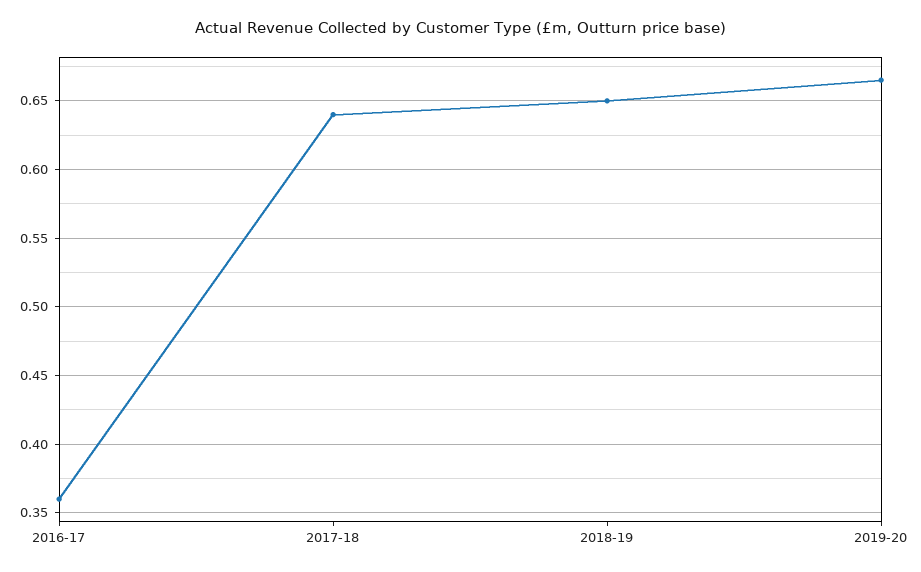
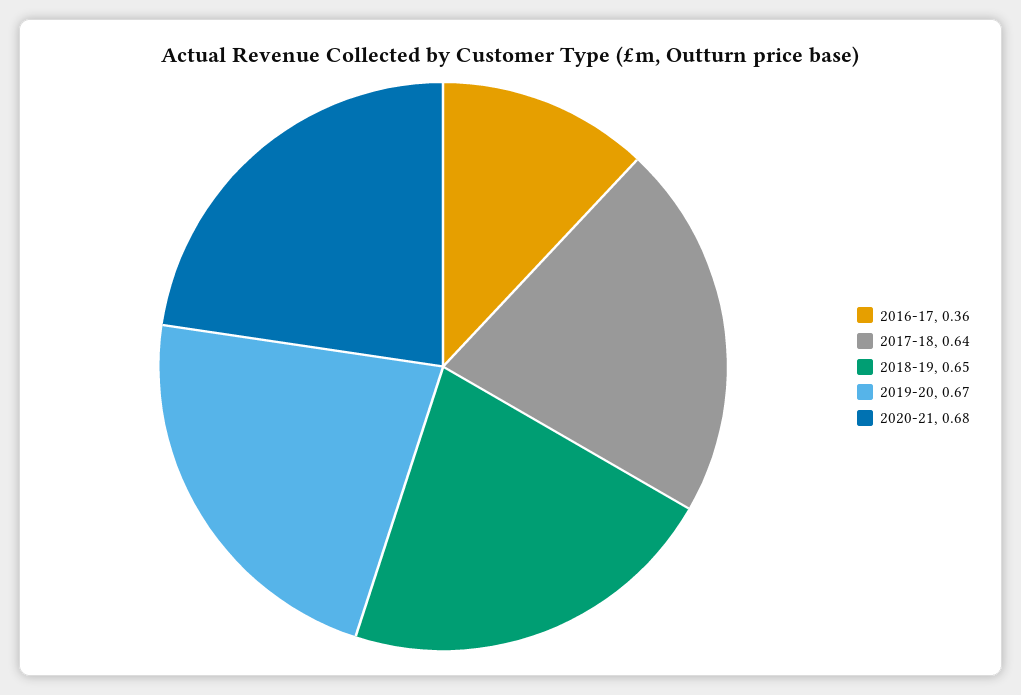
2020-21: none -> 0.68

